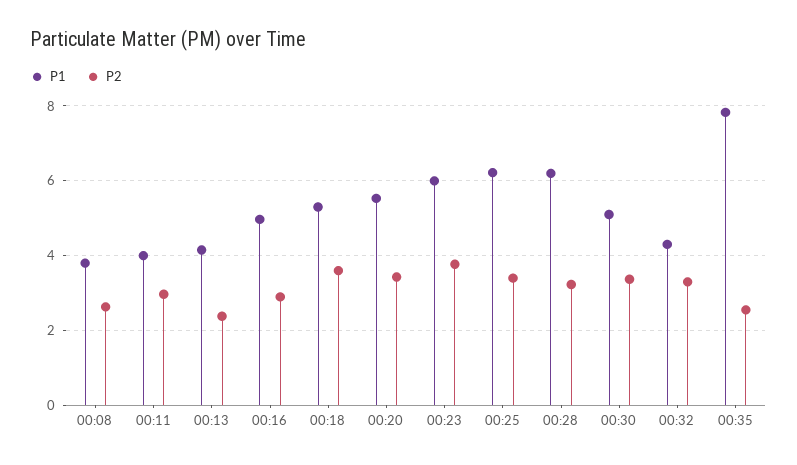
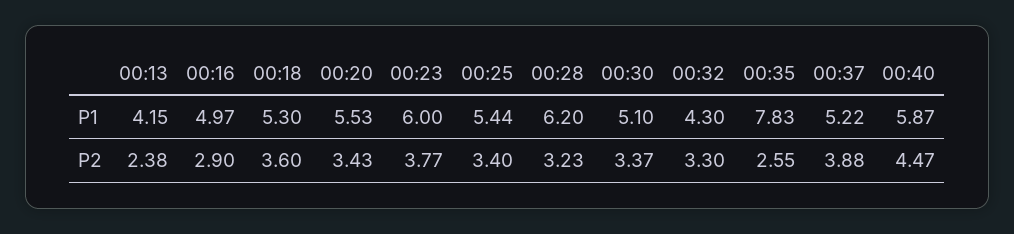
P1, 00:08: 3.8 -> none
P2, 00:08: 2.6 -> none
P1, 00:11: 4 -> none
P2, 00:11: 3 -> none
P1, 00:25: 6.2 -> 5.44
P1, 00:37: none -> 5.22
P1, 00:40: none -> 5.87
P2, 00:37: none -> 3.88
P2, 00:40: none -> 4.47

